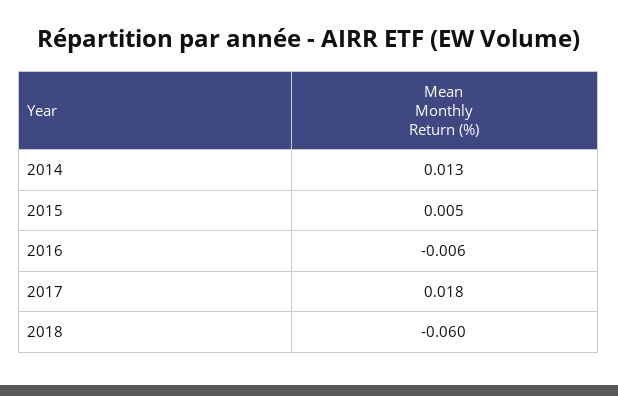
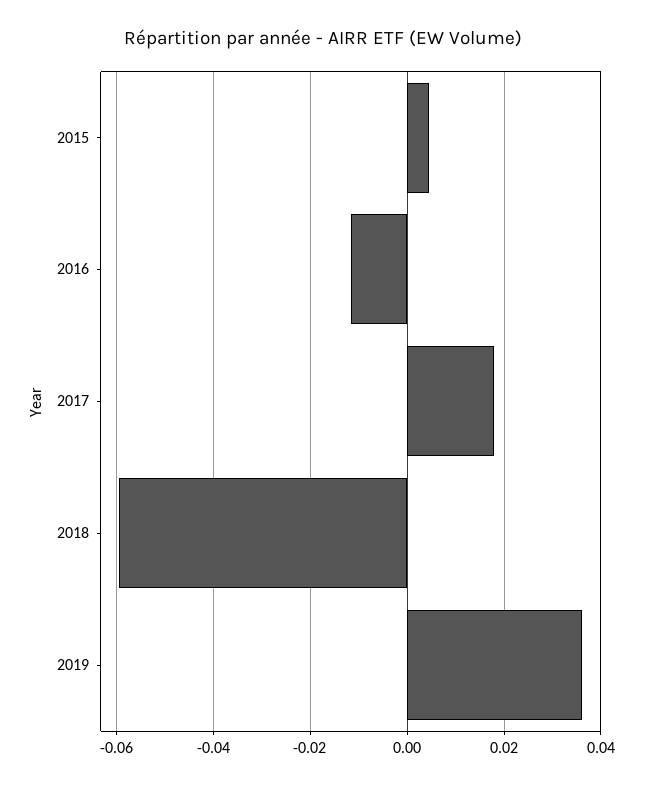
2014: 0.013 -> none
2016: -0.006 -> -0.012
2019: none -> 0.036

